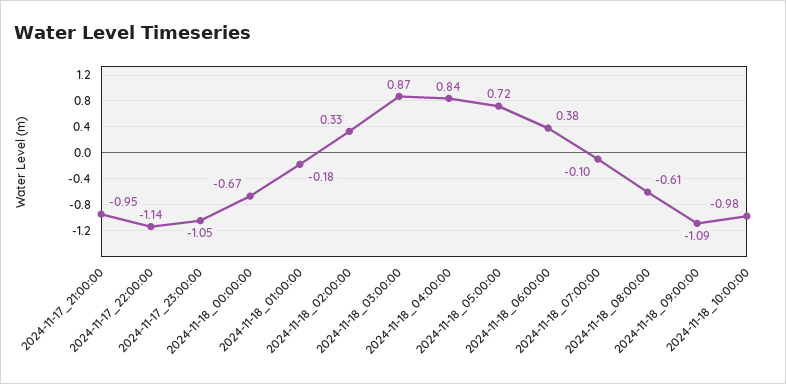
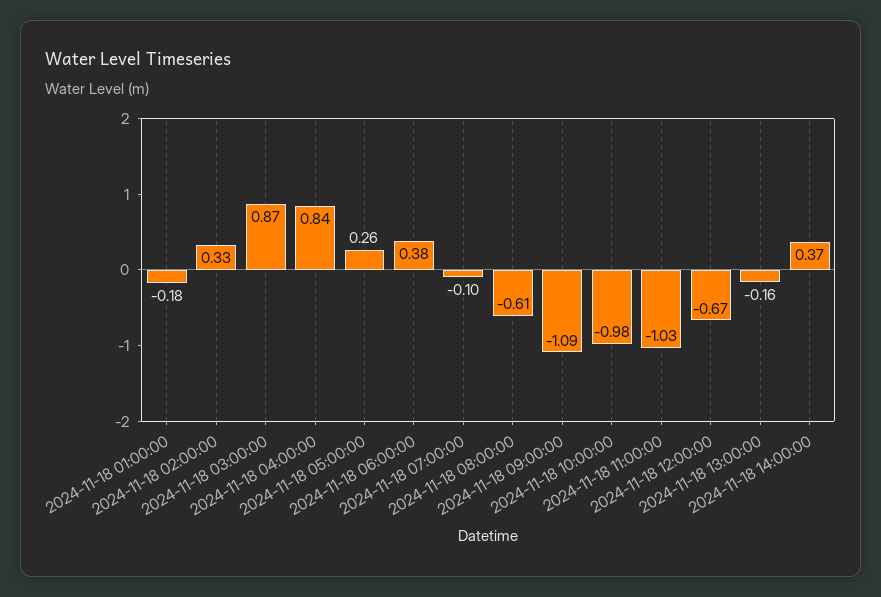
2024-11-17_21:00:00: -0.95 -> none
2024-11-17_22:00:00: -1.14 -> none
2024-11-17_23:00:00: -1.05 -> none
2024-11-18_00:00:00: -0.67 -> none
2024-11-18_05:00:00: 0.72 -> 0.26
2024-11-18 11:00:00: none -> -1.03
2024-11-18 12:00:00: none -> -0.67
2024-11-18 13:00:00: none -> -0.16
2024-11-18 14:00:00: none -> 0.37

